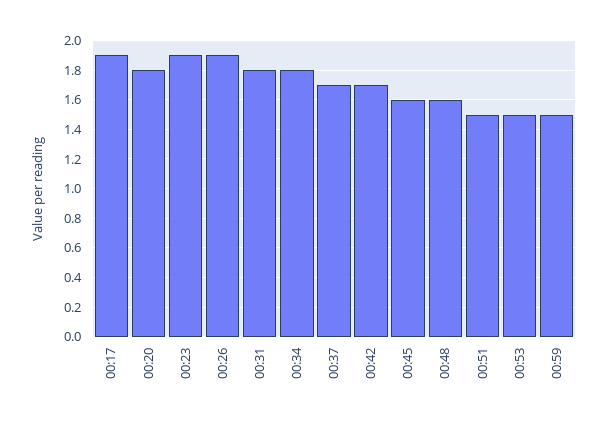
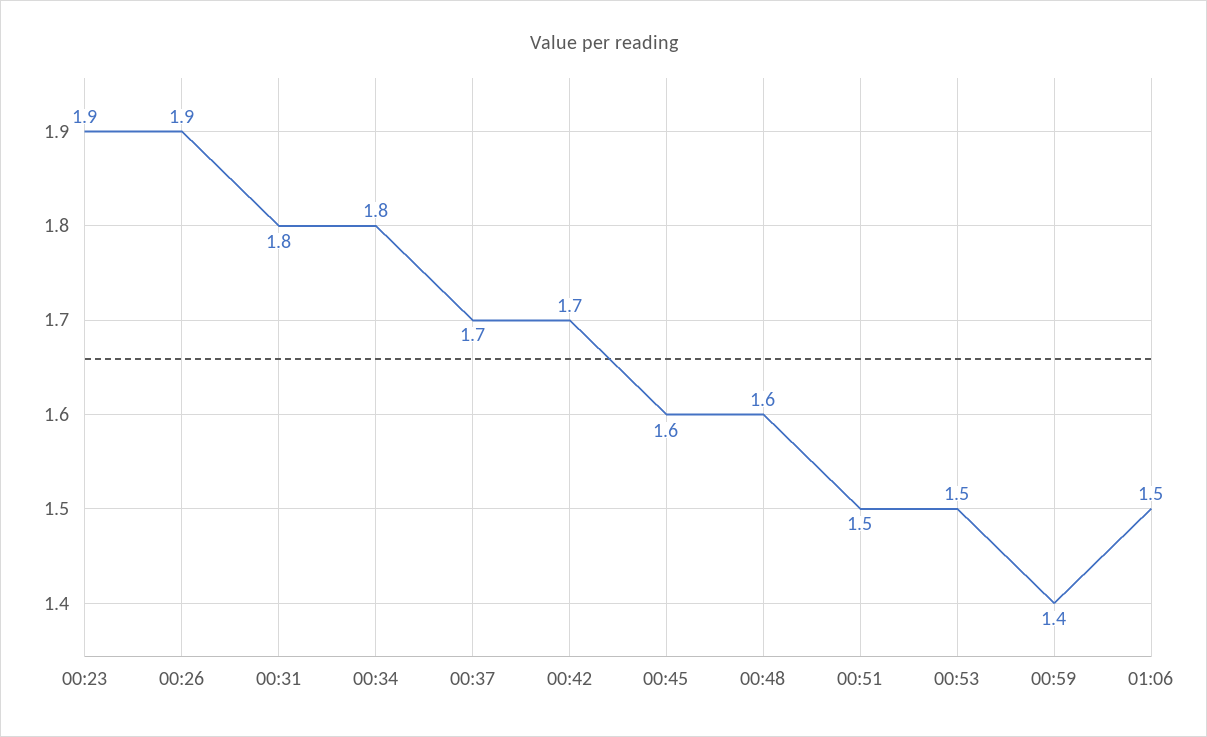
00:17: 1.9 -> none
00:20: 1.8 -> none
00:59: 1.5 -> 1.4
01:06: none -> 1.5

